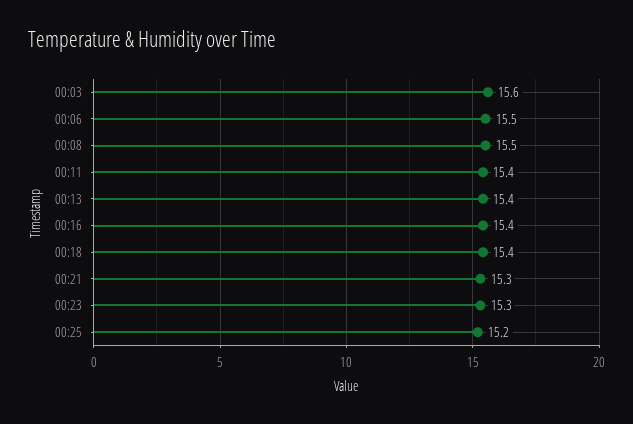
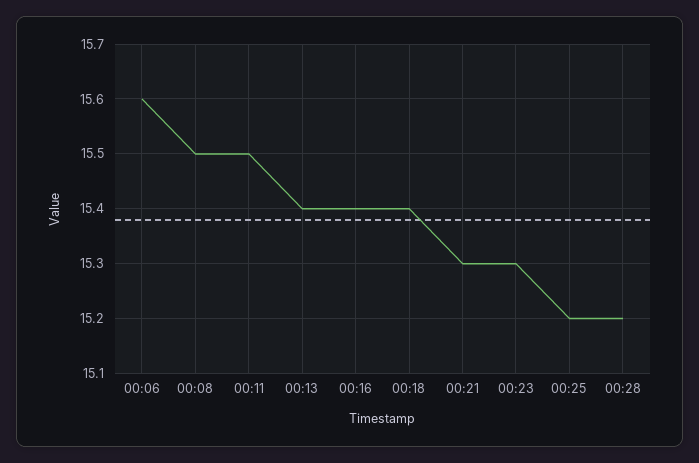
00:03: 15.6 -> none
00:06: 15.5 -> 15.6
00:11: 15.4 -> 15.5
00:28: none -> 15.2

